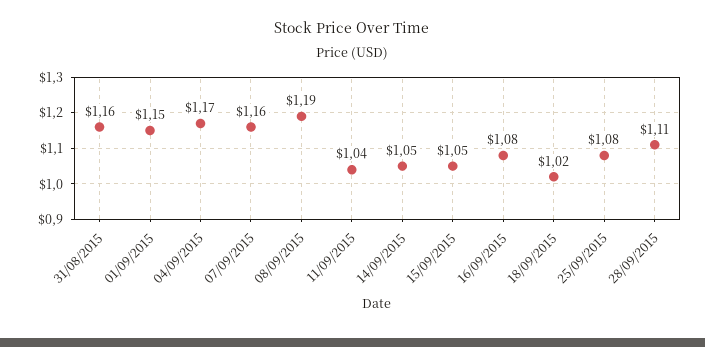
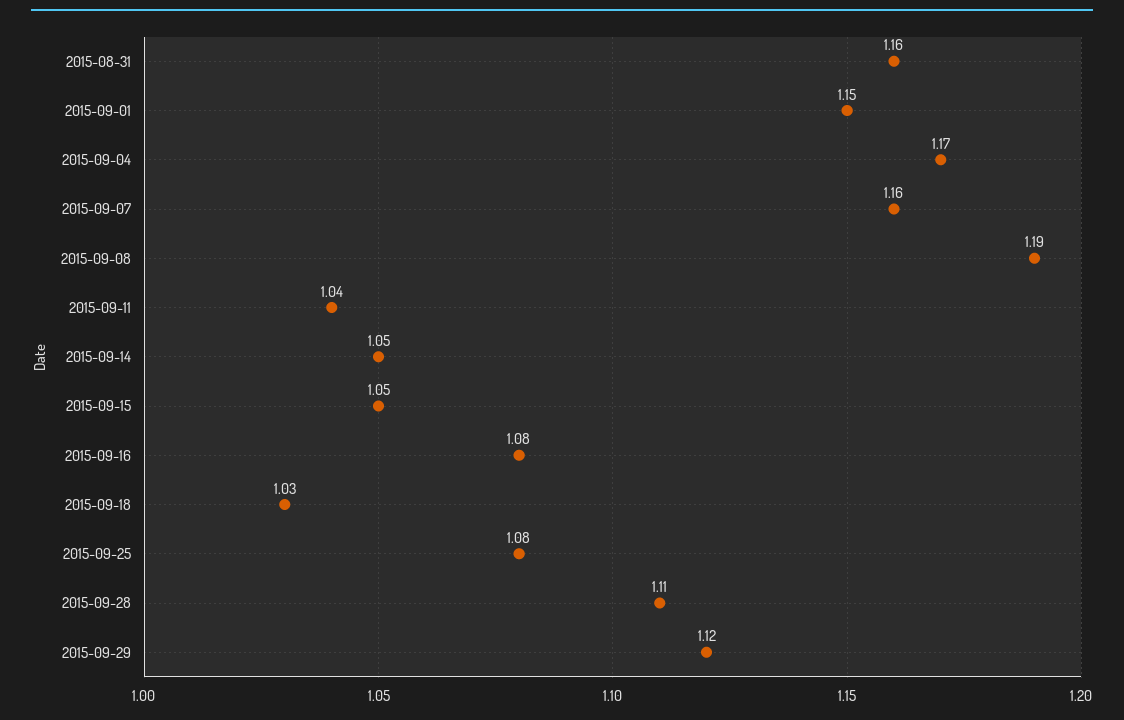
18/09/2015: 1.02 -> 1.03
2015-09-29: none -> 1.12

